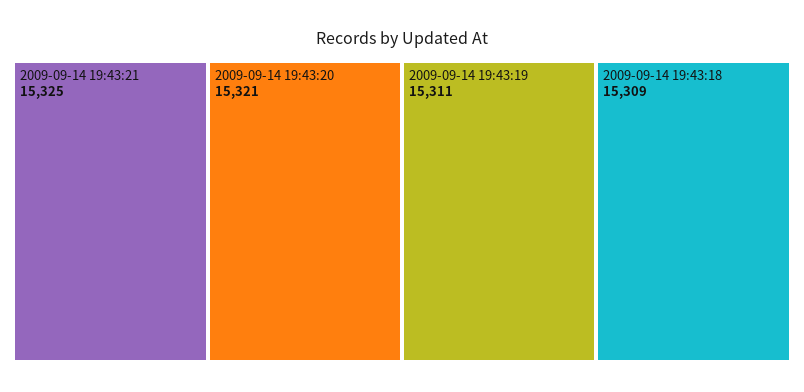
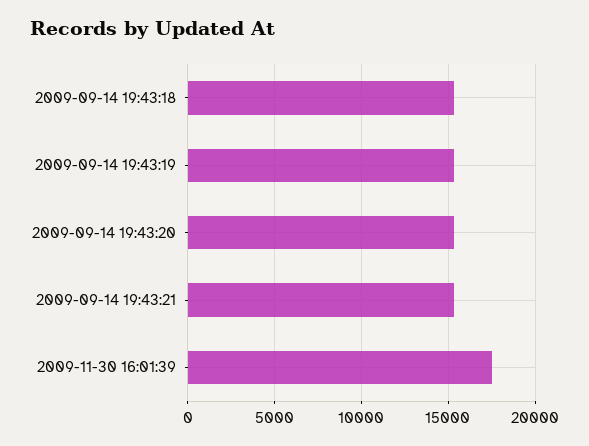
2009-11-30 16:01:39: none -> 17500

